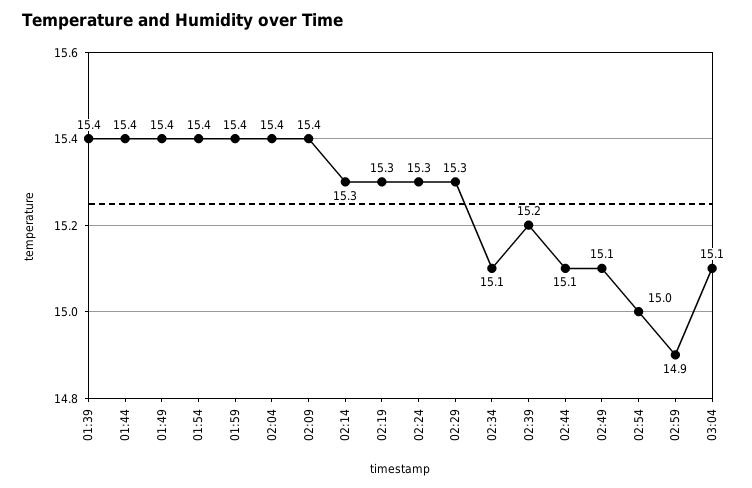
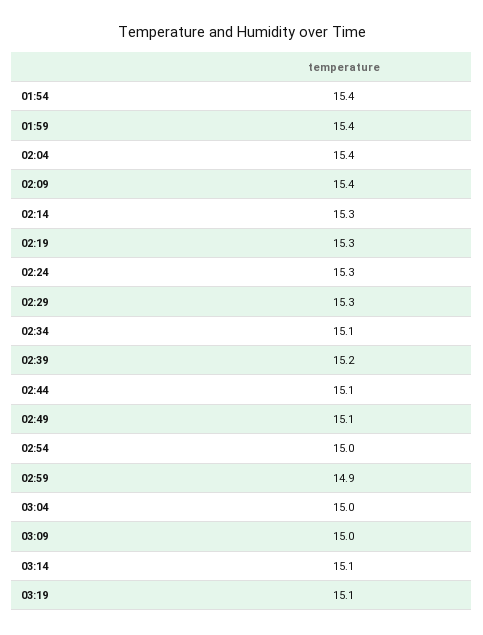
01:39: 15.4 -> none
01:44: 15.4 -> none
01:49: 15.4 -> none
03:04: 15.1 -> 15
03:09: none -> 15
03:14: none -> 15.1
03:19: none -> 15.1

